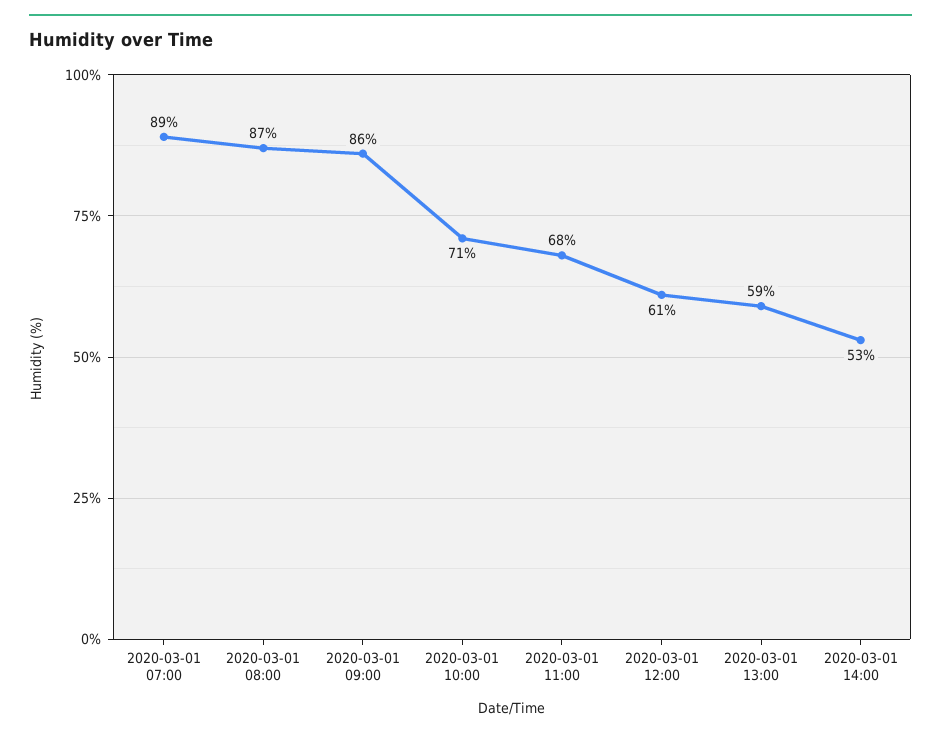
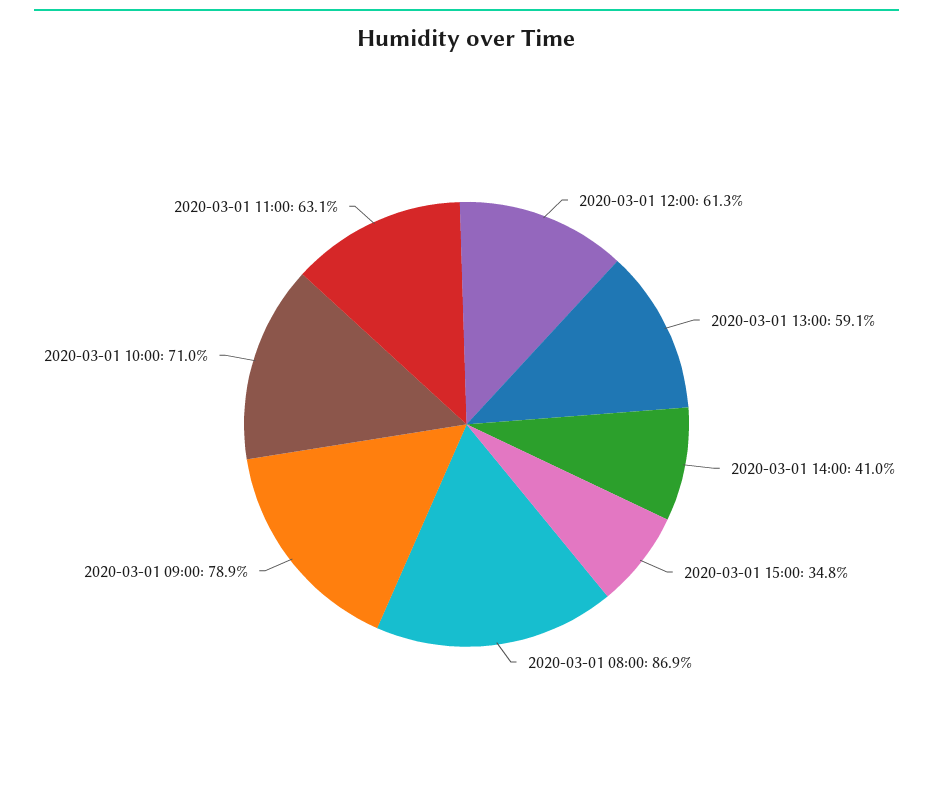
2020-03-01 07:00: 89 -> none
2020-03-01 09:00: 86 -> 78.9
2020-03-01 11:00: 68 -> 63.1
2020-03-01 14:00: 53 -> 41
2020-03-01 15:00: none -> 34.8

